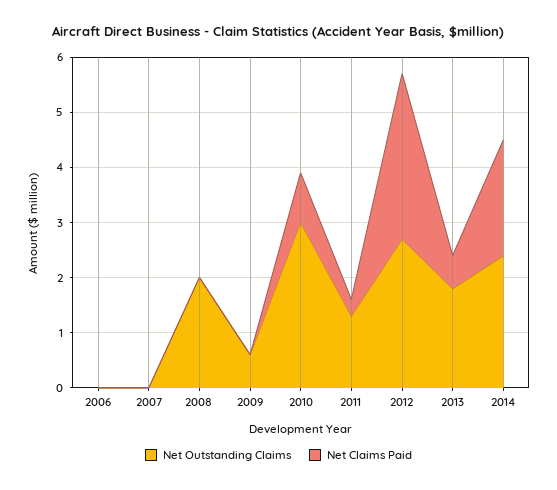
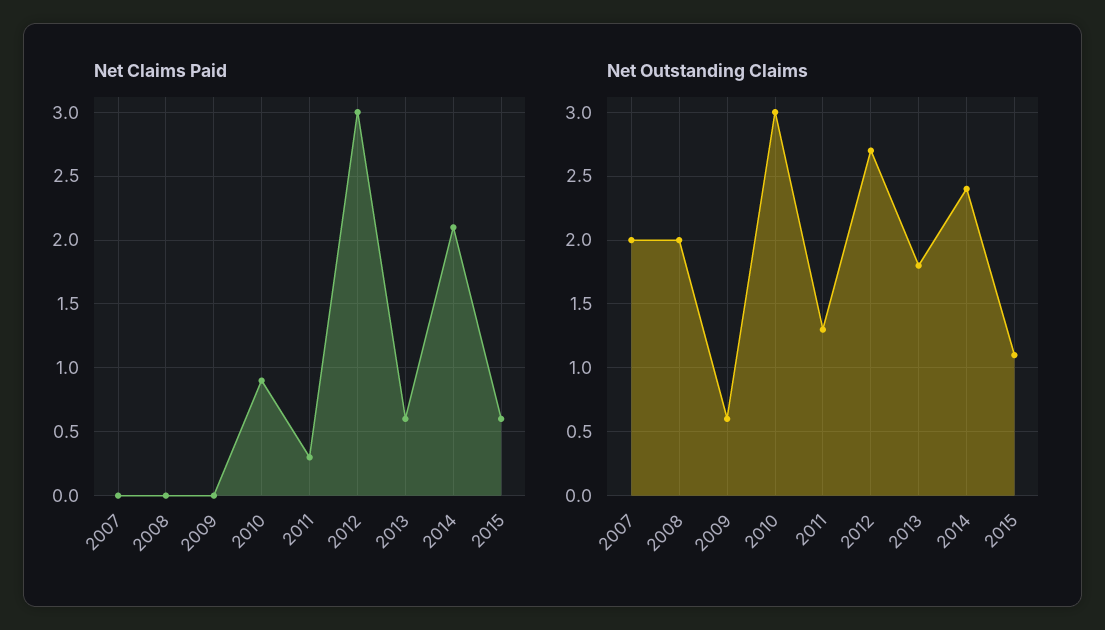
Net Outstanding Claims, 2006: 0 -> none
Net Claims Paid, 2006: 0 -> none
Net Outstanding Claims, 2007: 0 -> 2
Net Claims Paid, 2015: none -> 0.6
Net Outstanding Claims, 2015: none -> 1.1

